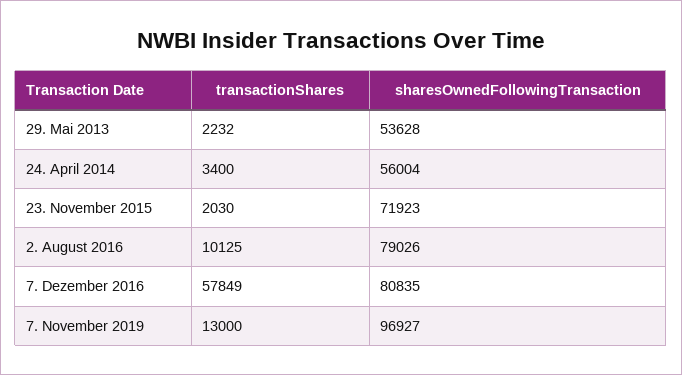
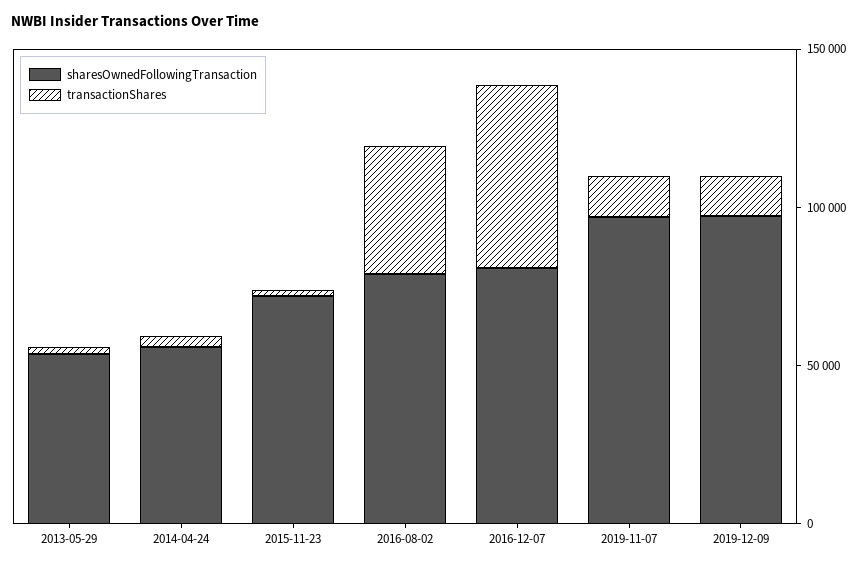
transactionShares, 2. August 2016: 10125 -> 40000
sharesOwnedFollowingTransaction, 2019-12-09: none -> 100000
transactionShares, 2019-12-09: none -> 10000

